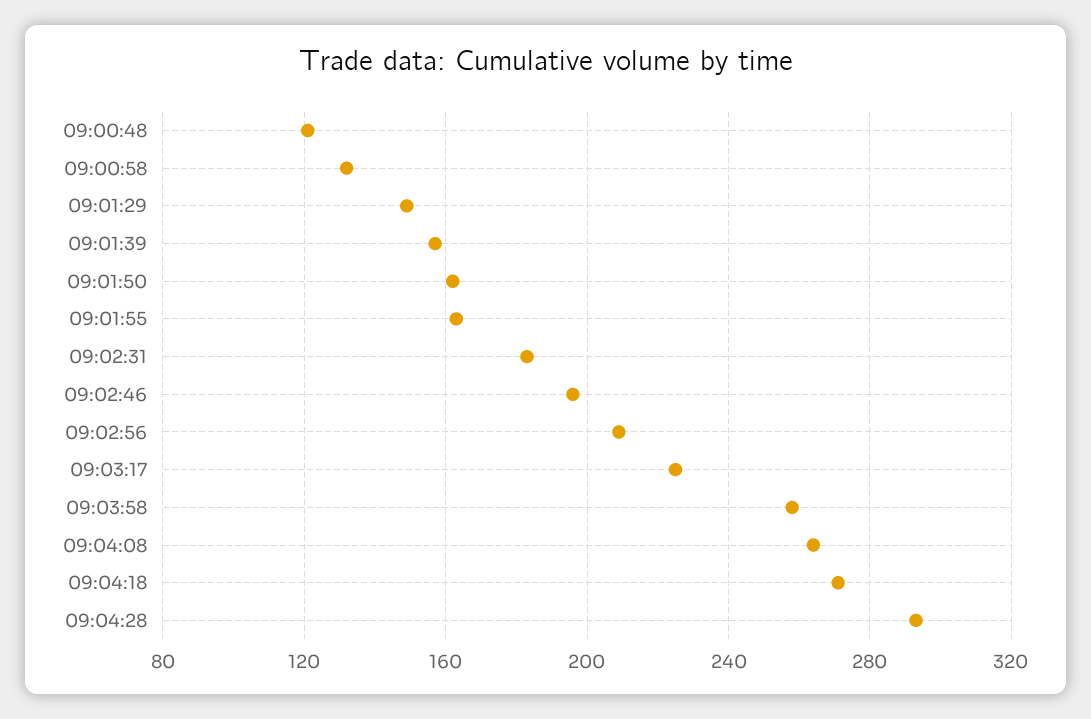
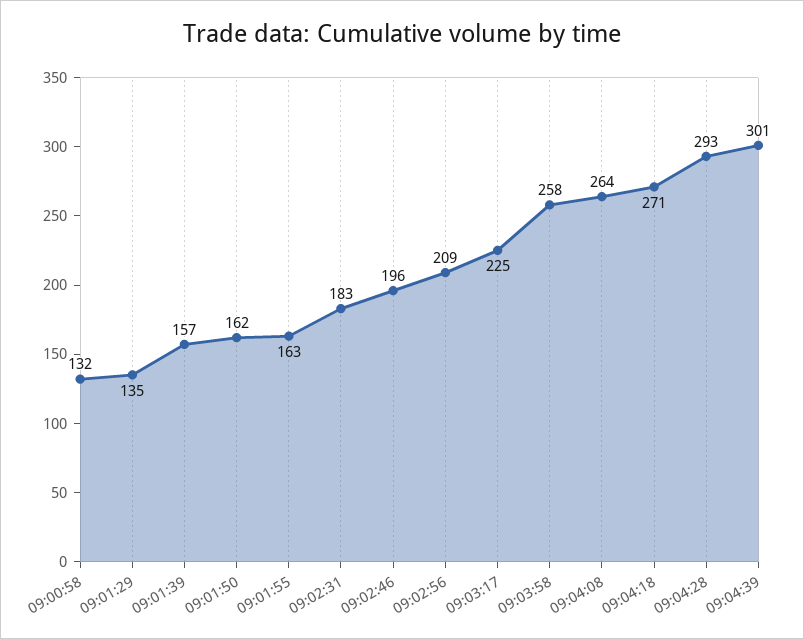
09:00:48: 120 -> none
09:01:29: 150 -> 135
09:04:39: none -> 301

